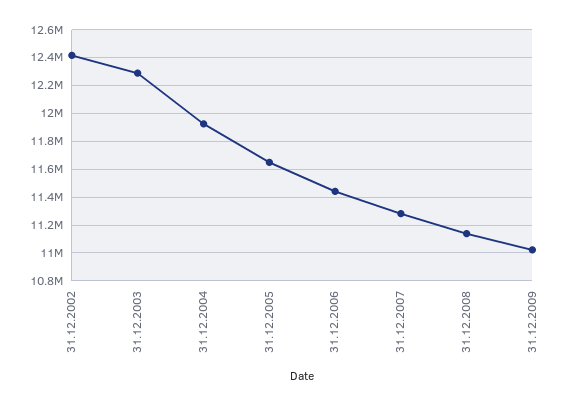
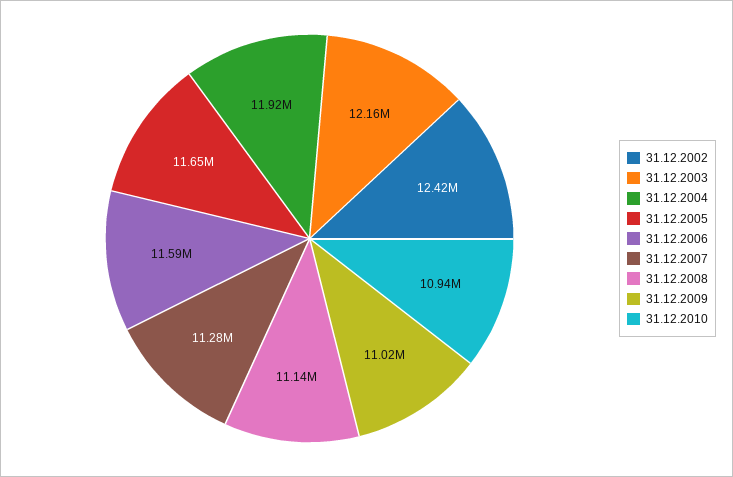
31.12.2003: 12300000 -> 12160000
31.12.2006: 11450000 -> 11590000
31.12.2010: none -> 10940000

